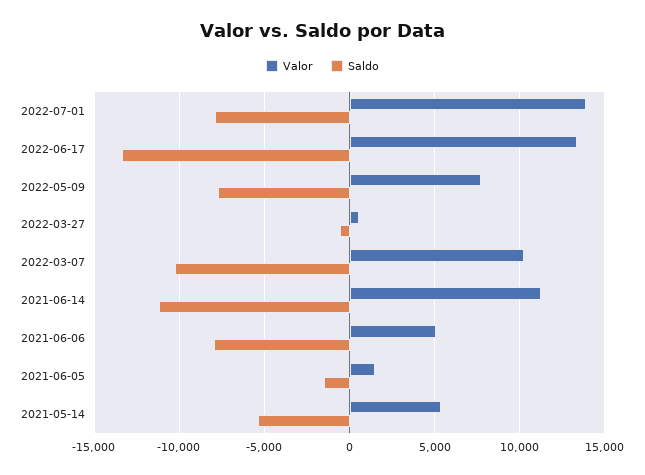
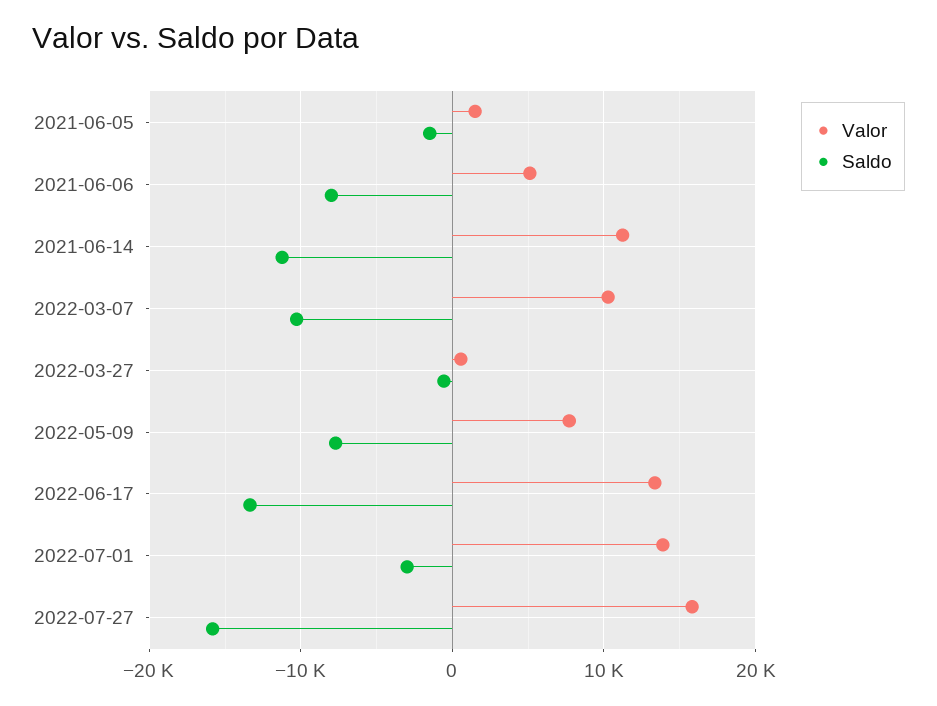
Saldo, 2022-07-01: -8000 -> -3000
Valor, 2021-05-14: 5500 -> none
Saldo, 2021-05-14: -5500 -> none
Valor, 2022-07-27: none -> 16000
Saldo, 2022-07-27: none -> -16000

